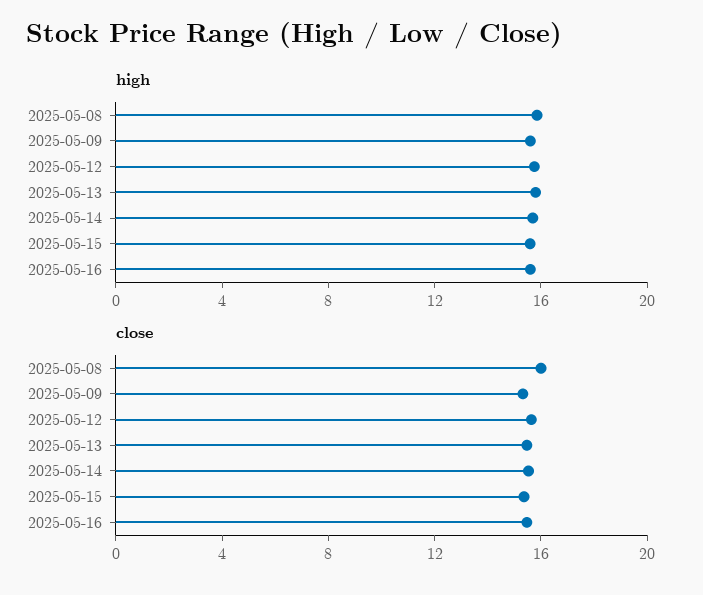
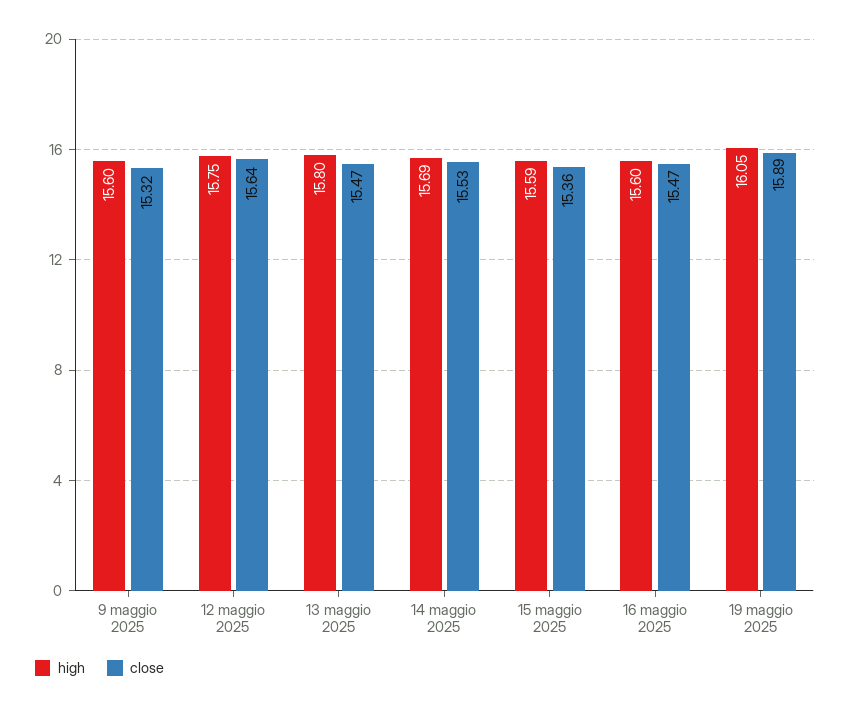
high, 2025-05-08: 16 -> none
close, 2025-05-08: 16 -> none
high, 19 maggio 2025: none -> 16.05
close, 19 maggio 2025: none -> 15.89

